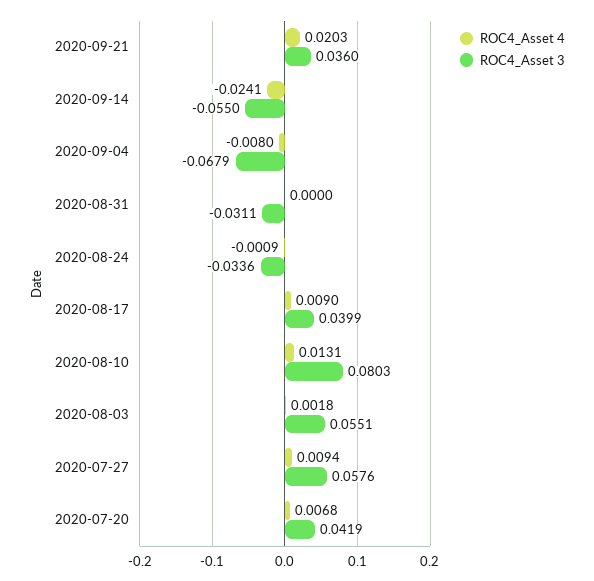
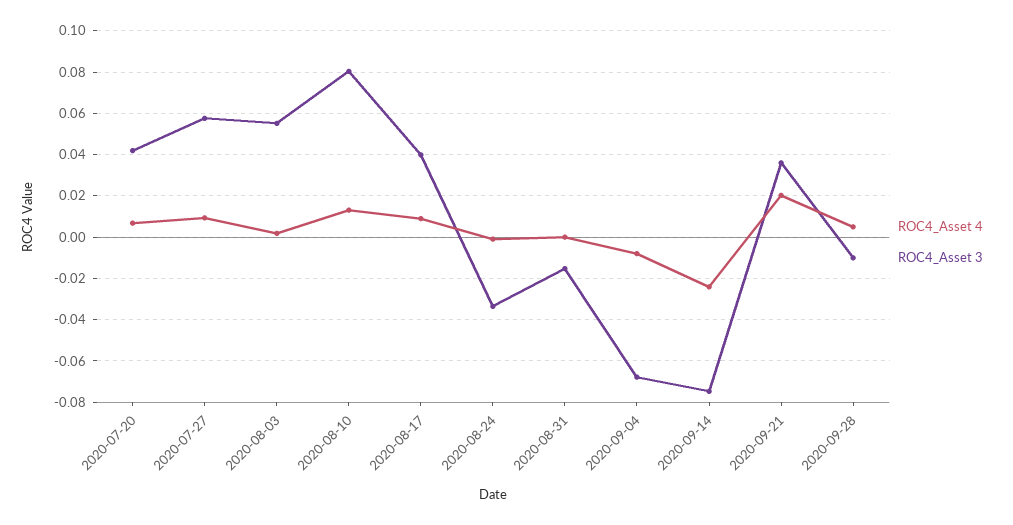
ROC4_Asset 3, 2020-09-14: -0.055 -> -0.075
ROC4_Asset 3, 2020-08-31: -0.0311 -> -0.015
ROC4_Asset 4, 2020-09-28: none -> 0.005
ROC4_Asset 3, 2020-09-28: none -> -0.01

